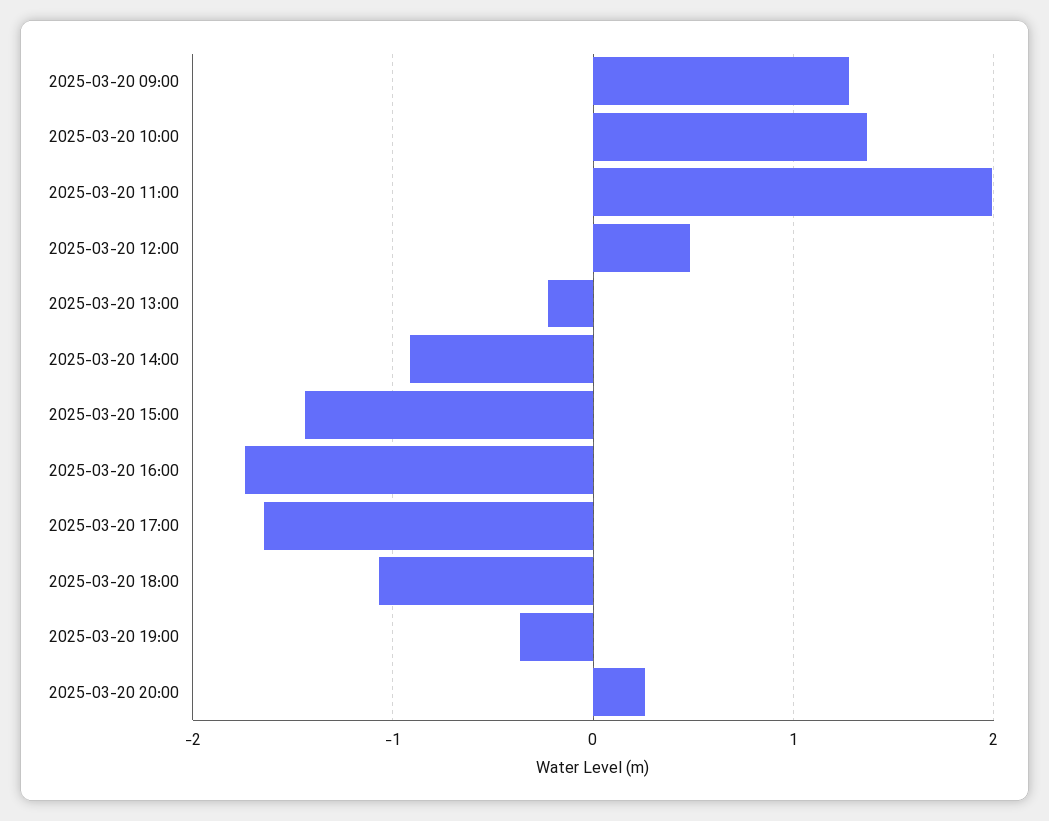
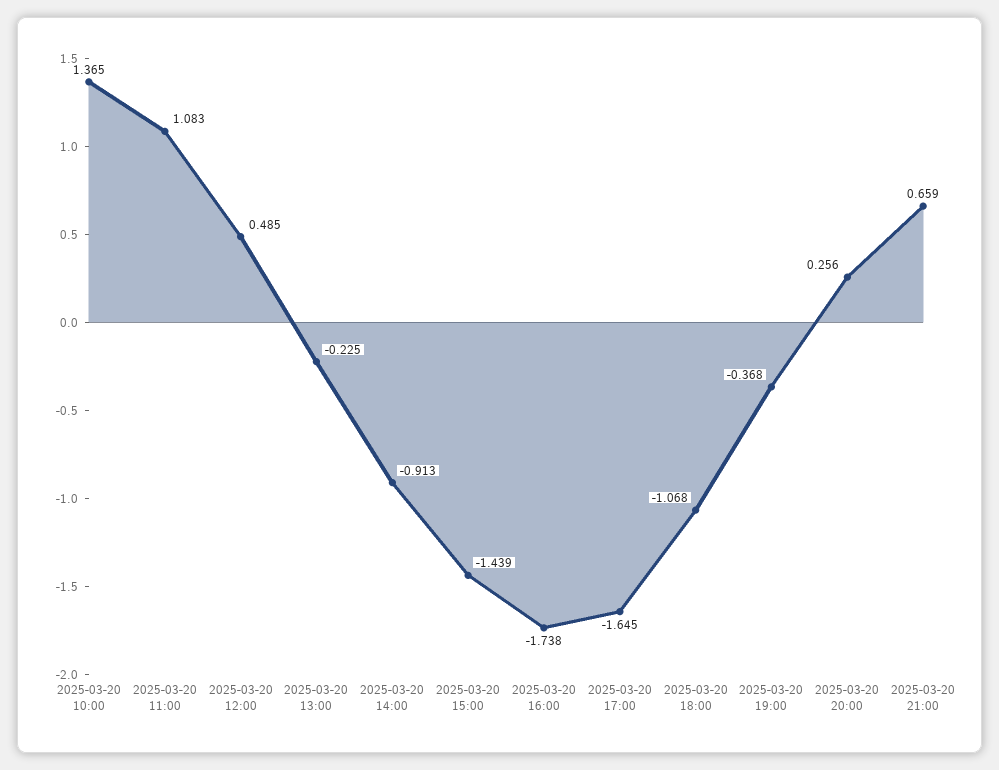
2025-03-20 09:00: 1.3 -> none
2025-03-20 11:00: 2 -> 1.083
2025-03-20 21:00: none -> 0.659

